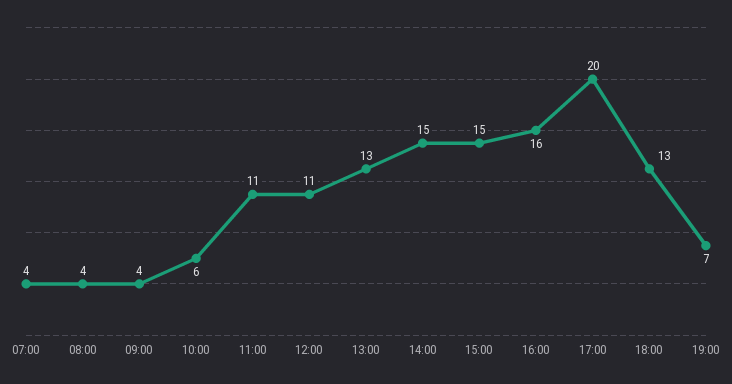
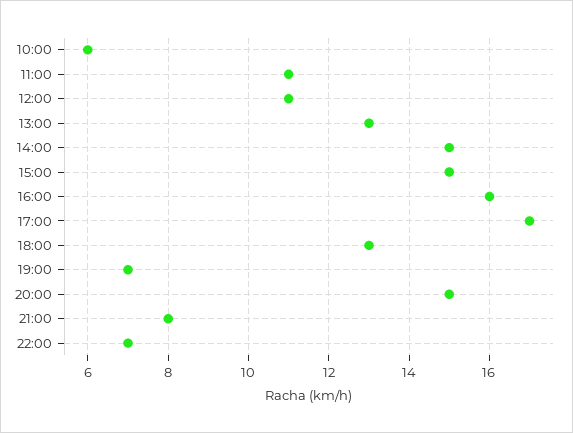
07:00: 4 -> none
08:00: 4 -> none
09:00: 4 -> none
17:00: 20 -> 17
20:00: none -> 15
21:00: none -> 8
22:00: none -> 7

